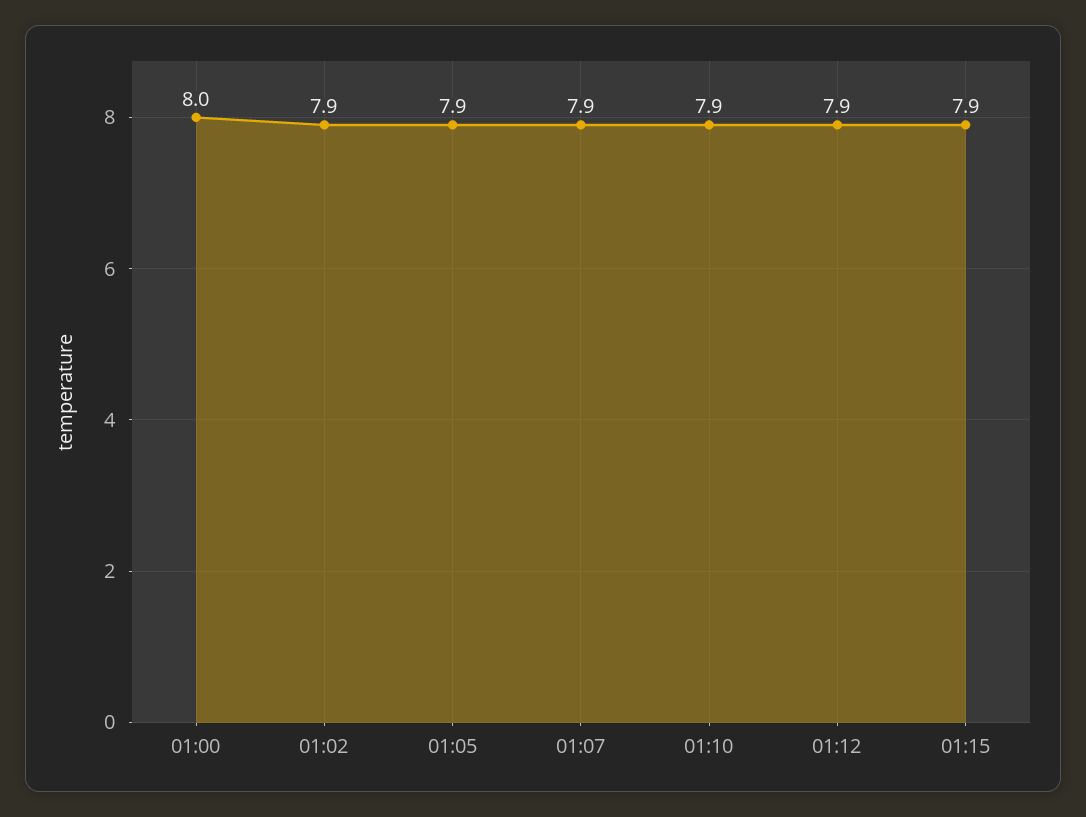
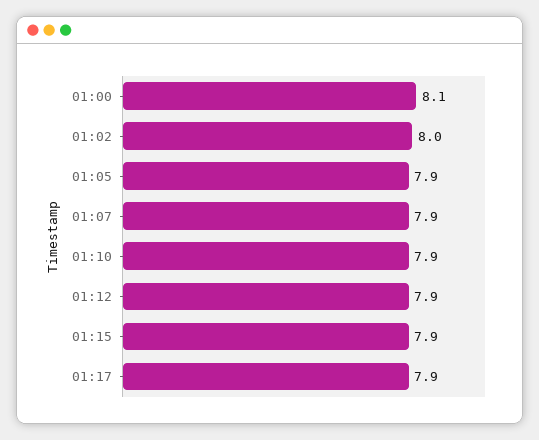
01:00: 8 -> 8.1
01:02: 7.9 -> 8
01:17: none -> 7.9

